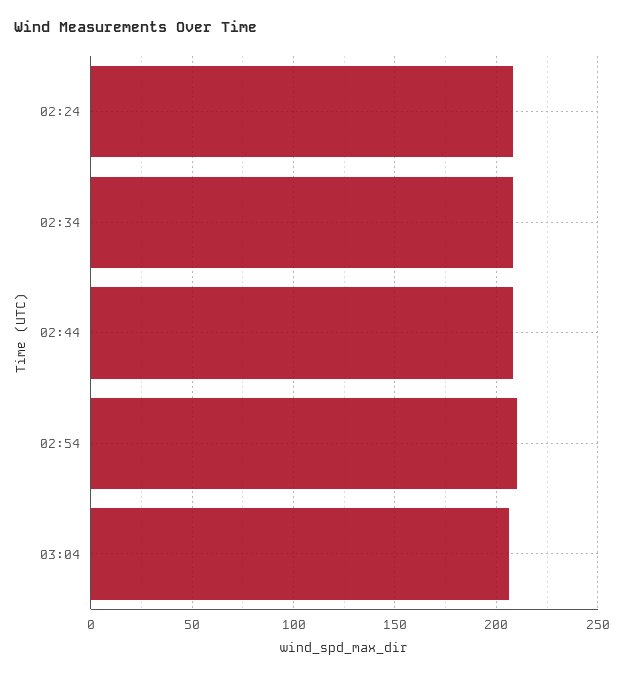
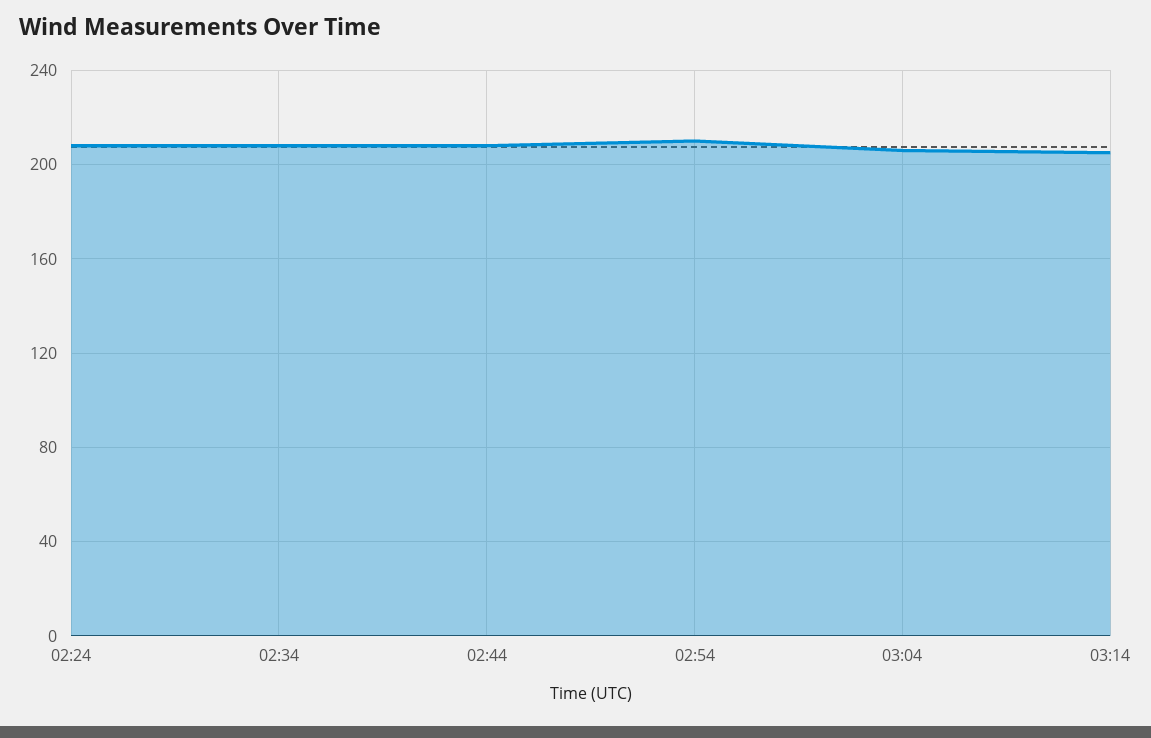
03:14: none -> 205

